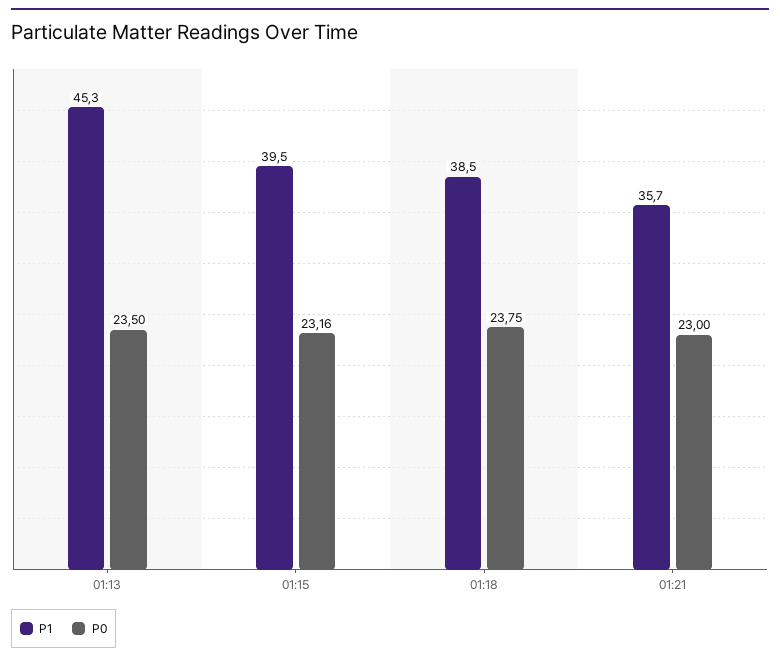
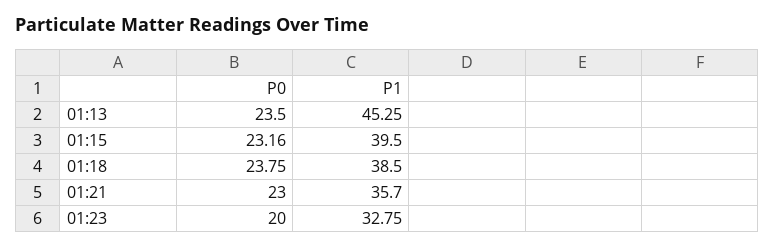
P0, 01:23: none -> 20
P1, 01:23: none -> 32.75

